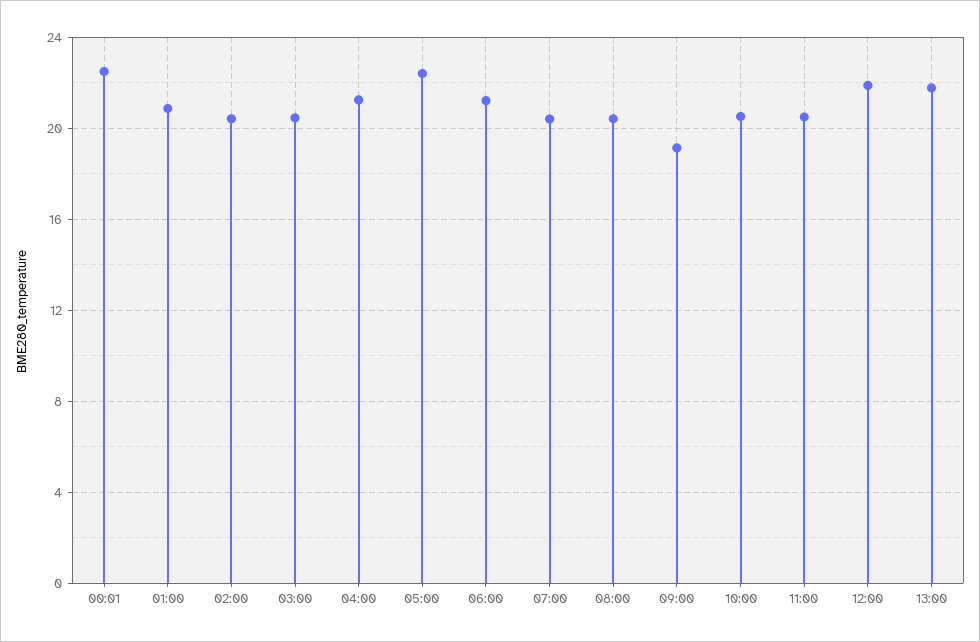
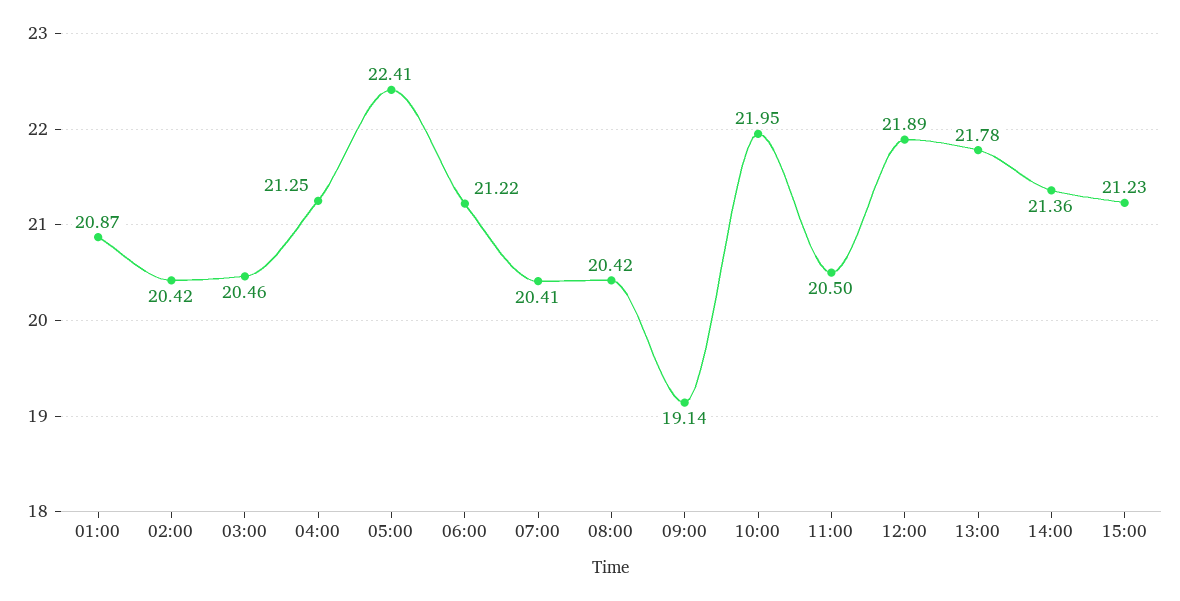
00:01: 22.5 -> none
10:00: 20.5 -> 21.95
14:00: none -> 21.36
15:00: none -> 21.23

